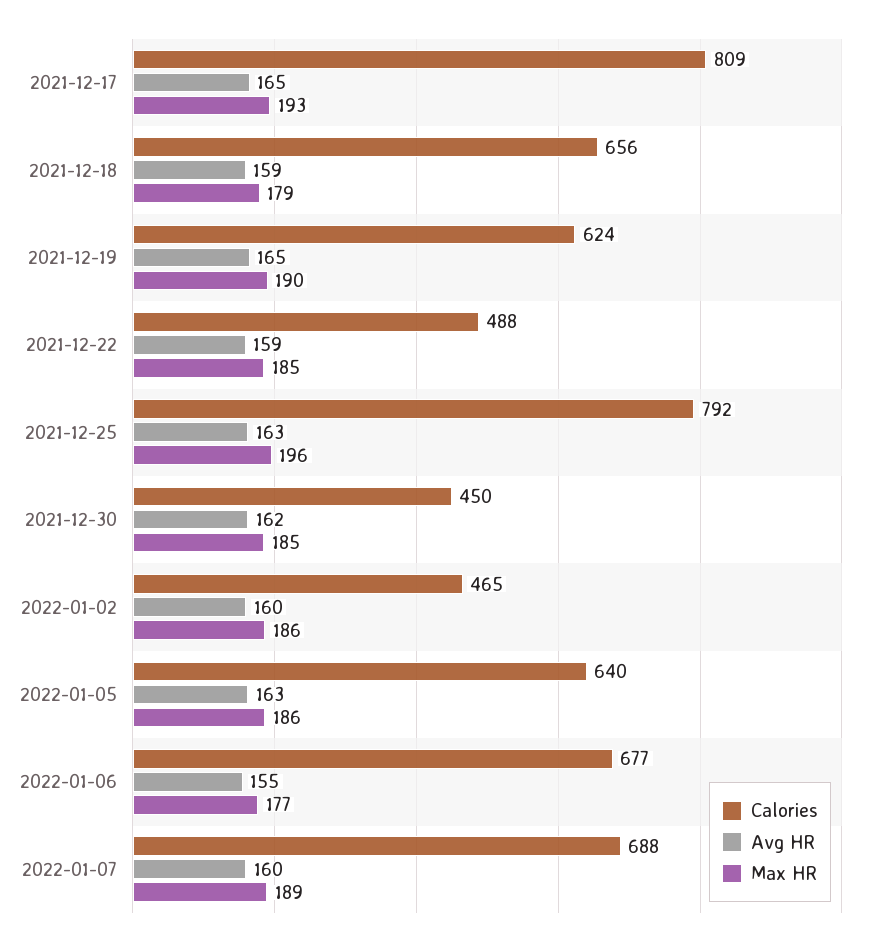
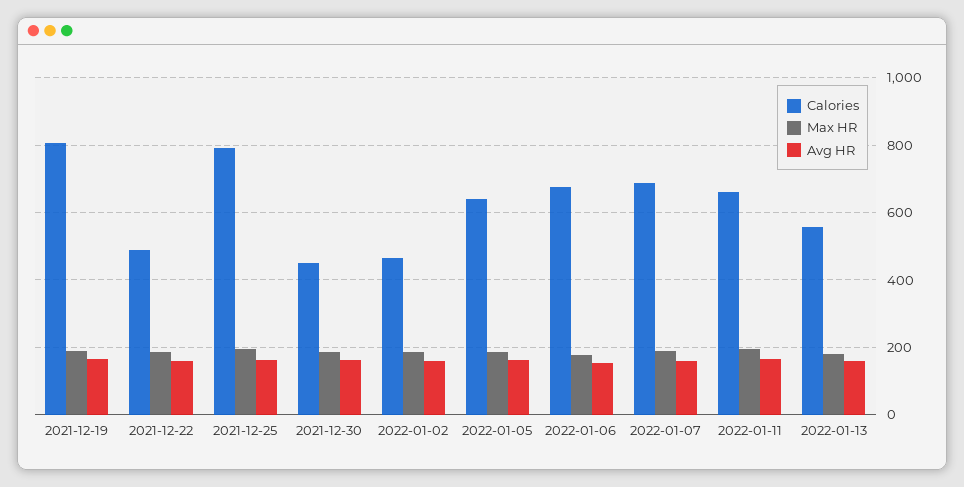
Calories, 2021-12-17: 809 -> none
Avg HR, 2021-12-17: 165 -> none
Max HR, 2021-12-17: 193 -> none
Calories, 2021-12-18: 656 -> none
Avg HR, 2021-12-18: 159 -> none
Max HR, 2021-12-18: 179 -> none
Calories, 2021-12-19: 624 -> 800
Calories, 2022-01-11: none -> 660
Max HR, 2022-01-11: none -> 200
Avg HR, 2022-01-11: none -> 160
Calories, 2022-01-13: none -> 560
Max HR, 2022-01-13: none -> 180
Avg HR, 2022-01-13: none -> 160

